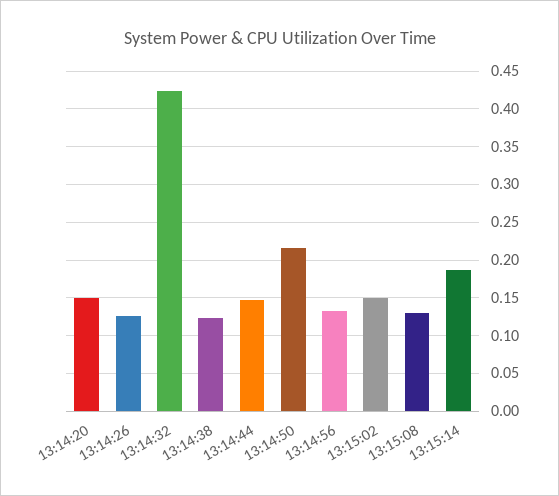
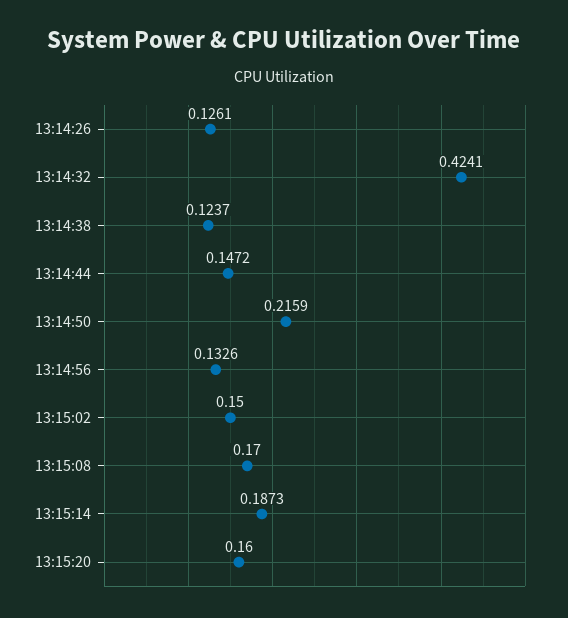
13:14:20: 0.15 -> none
13:15:08: 0.13 -> 0.17
13:15:20: none -> 0.16

